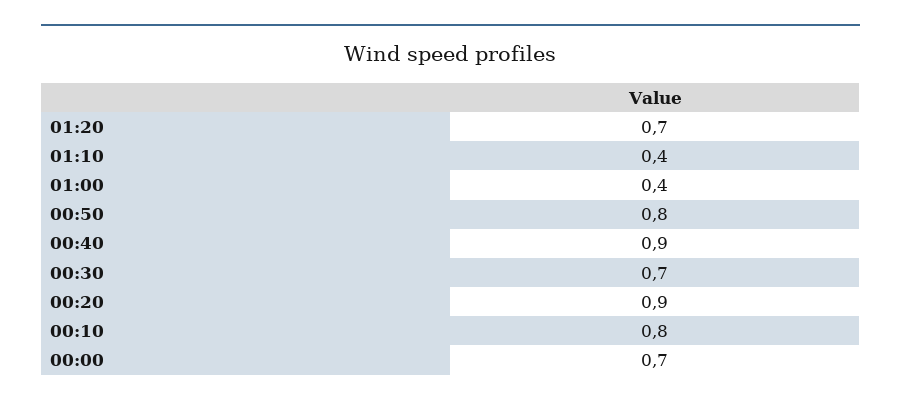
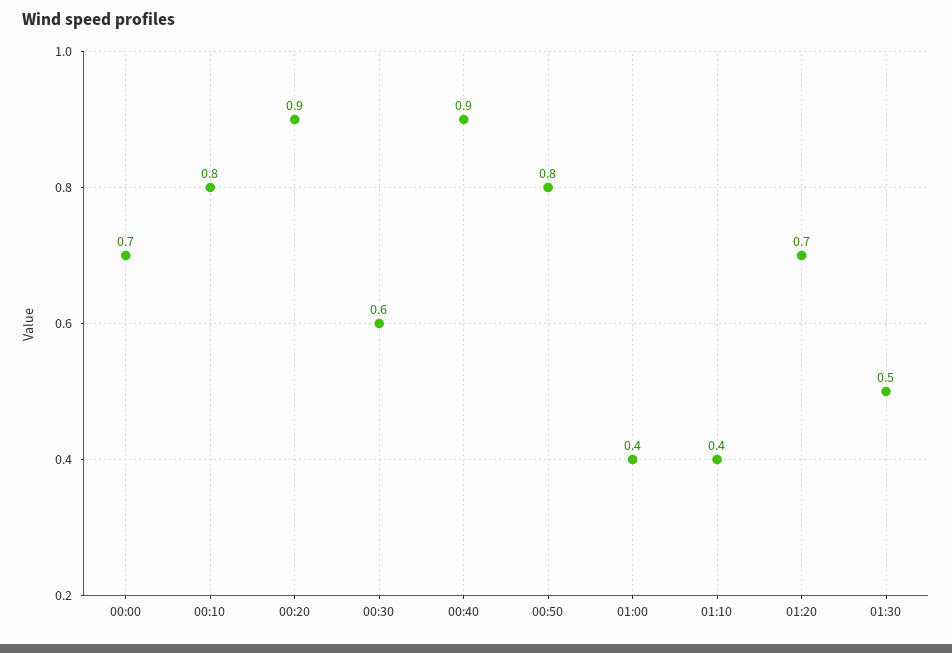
00:30: 0.7 -> 0.6
01:30: none -> 0.5

